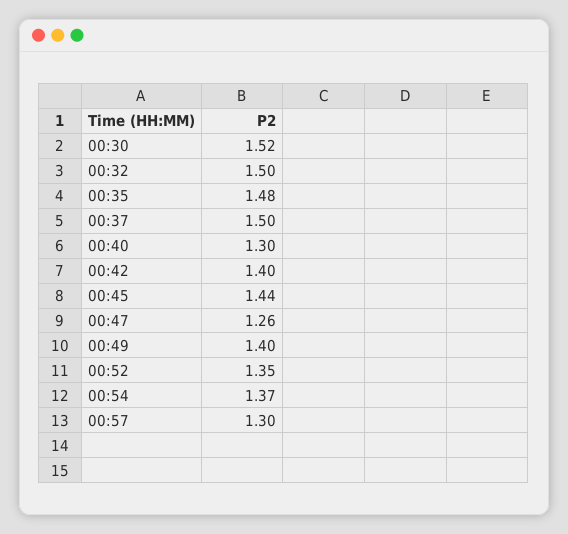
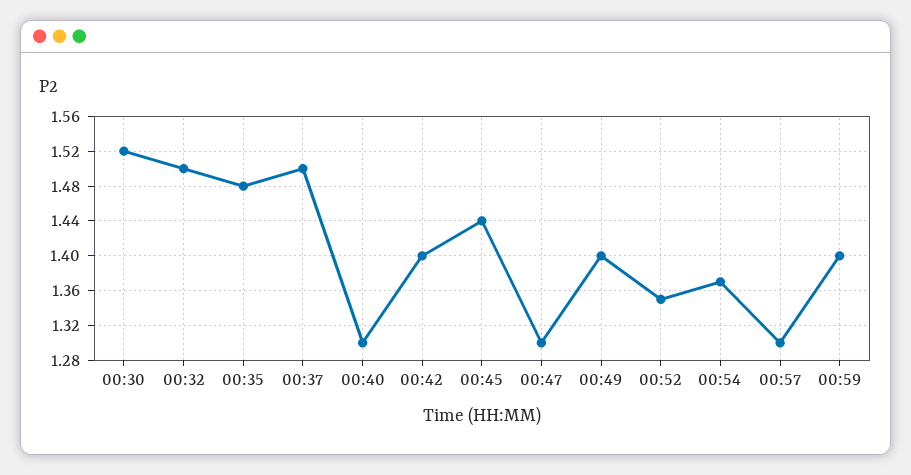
00:47: 1.26 -> 1.3
00:59: none -> 1.4

